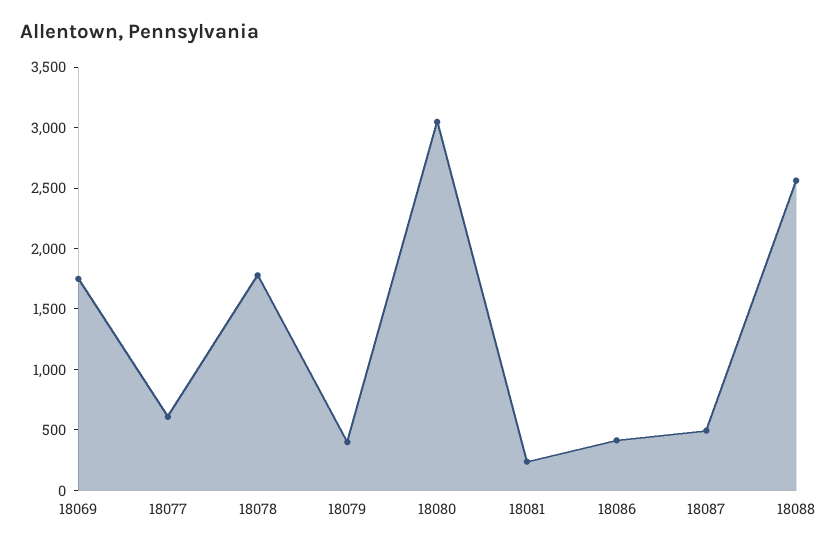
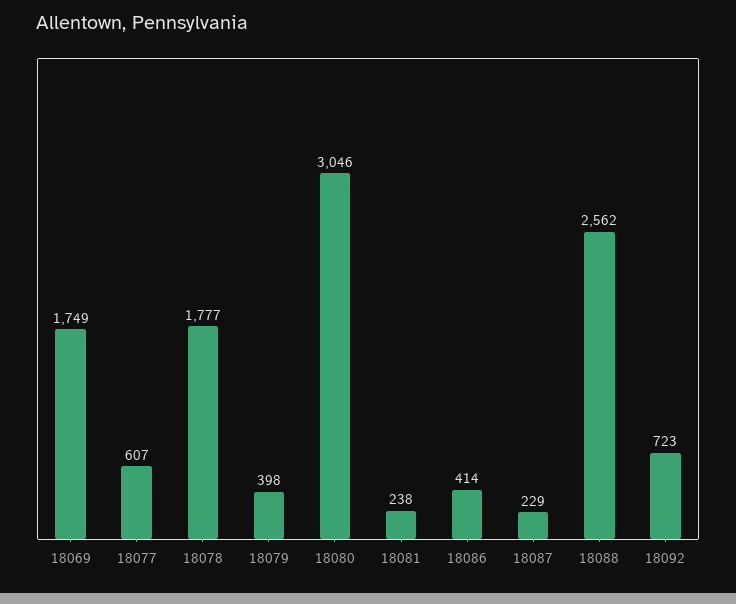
18087: 500 -> 229
18092: none -> 723

